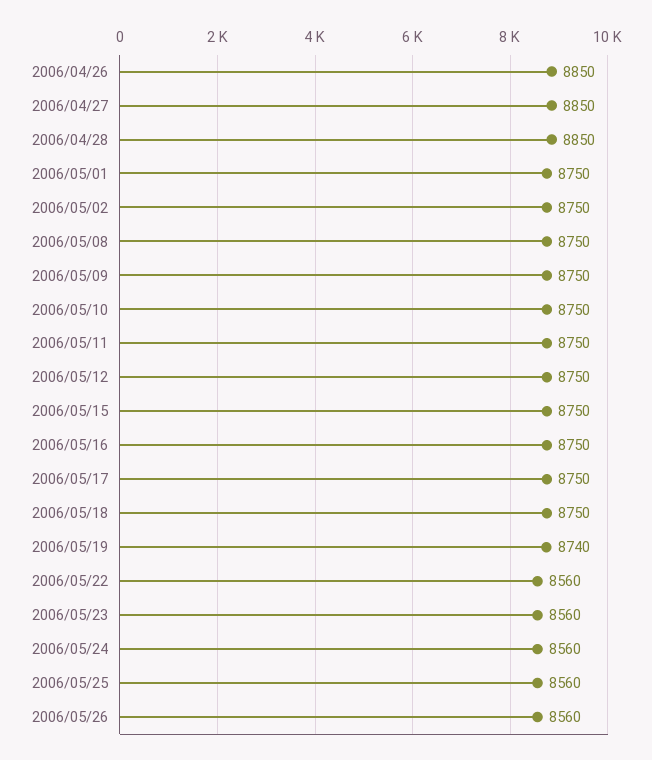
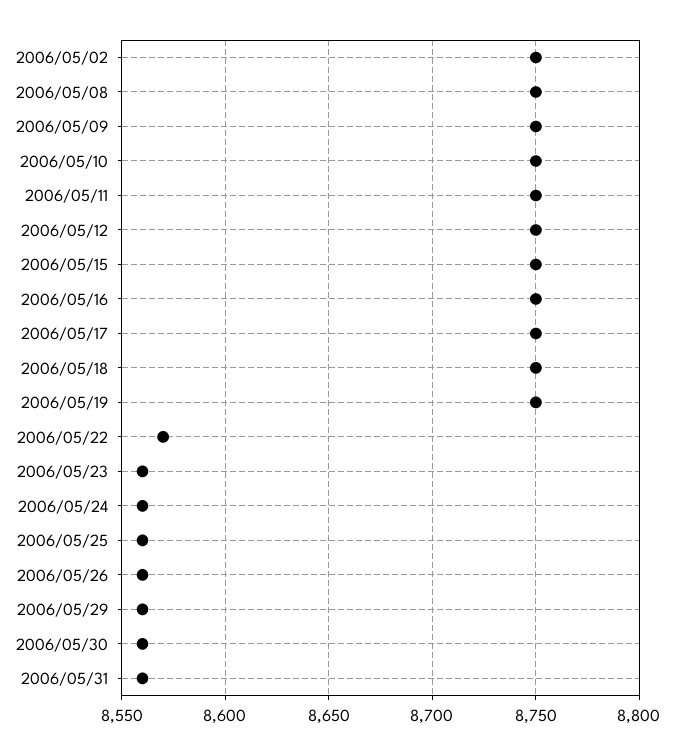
2006/04/26: 8850 -> none
2006/04/27: 8850 -> none
2006/04/28: 8850 -> none
2006/05/01: 8750 -> none
2006/05/19: 8740 -> 8750
2006/05/22: 8560 -> 8570
2006/05/29: none -> 8560
2006/05/30: none -> 8560
2006/05/31: none -> 8560

